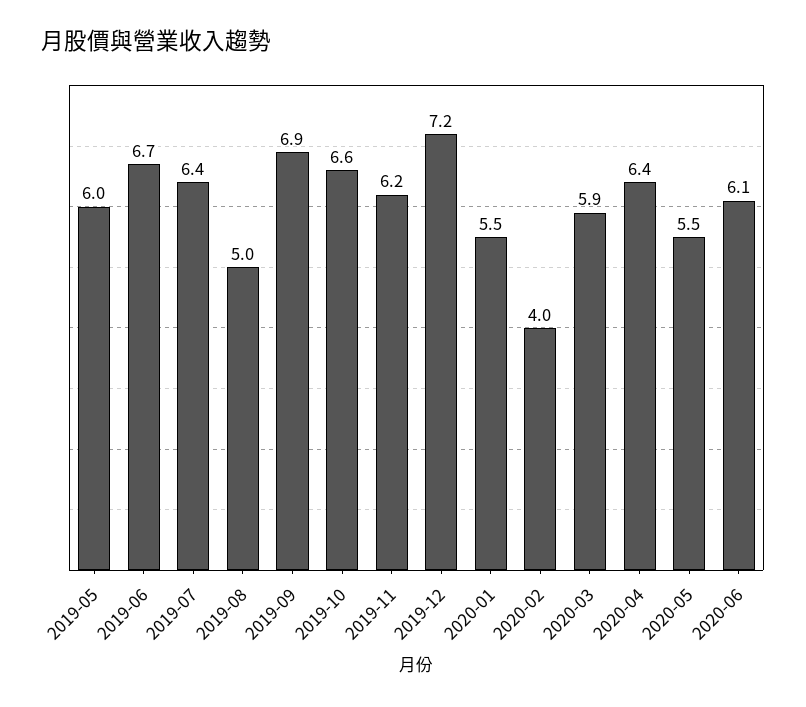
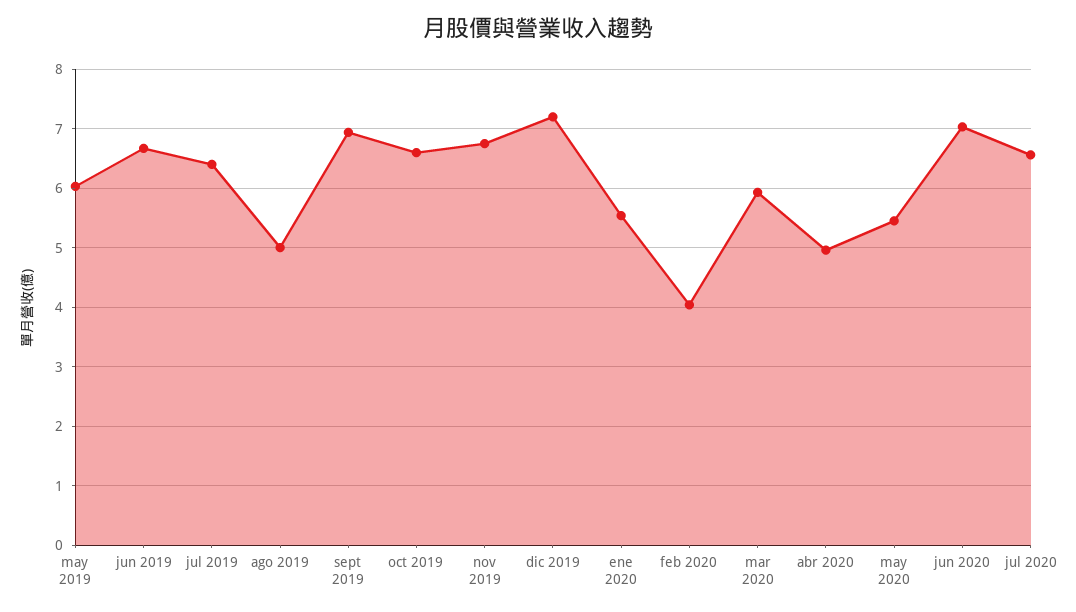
2019-11: 6.2 -> 6.8
2020-04: 6.4 -> 5
2020-06: 6.1 -> 7
jul 2020: none -> 6.6

